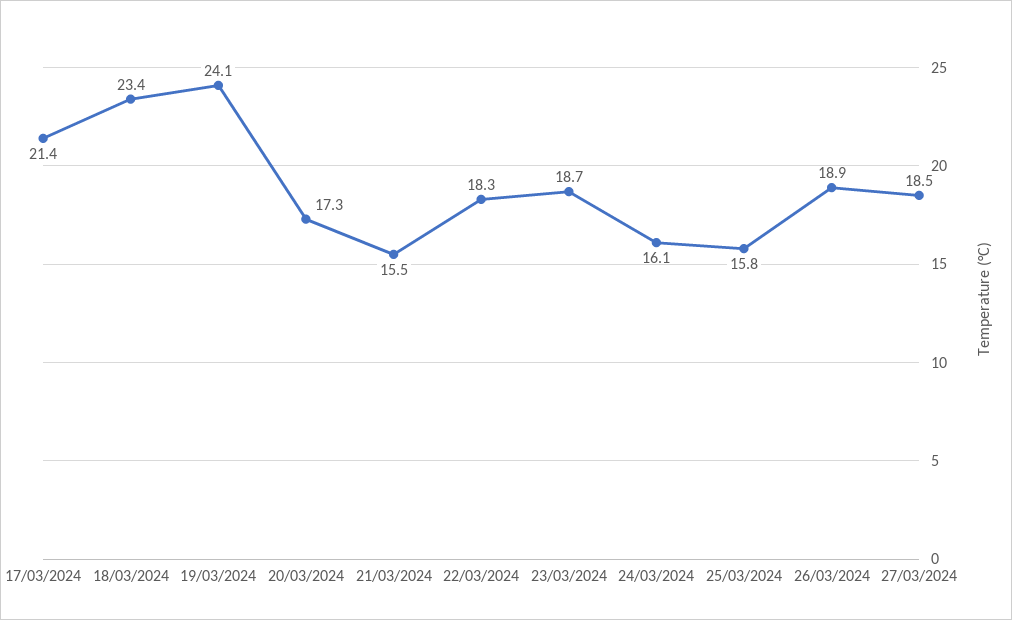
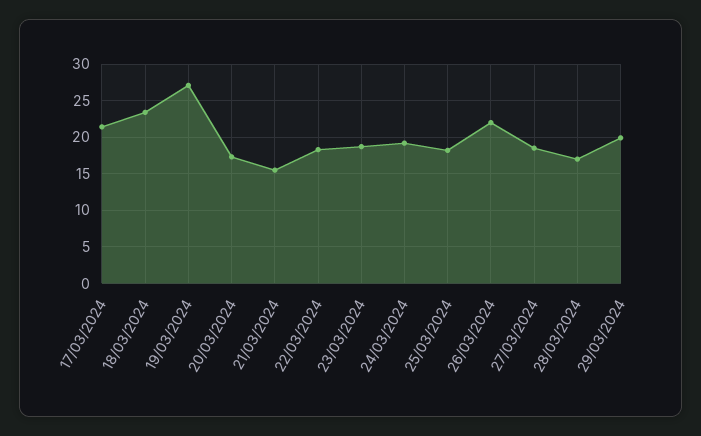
19/03/2024: 24.1 -> 27
24/03/2024: 16.1 -> 19
25/03/2024: 15.8 -> 18
26/03/2024: 18.9 -> 22
28/03/2024: none -> 17
29/03/2024: none -> 20

